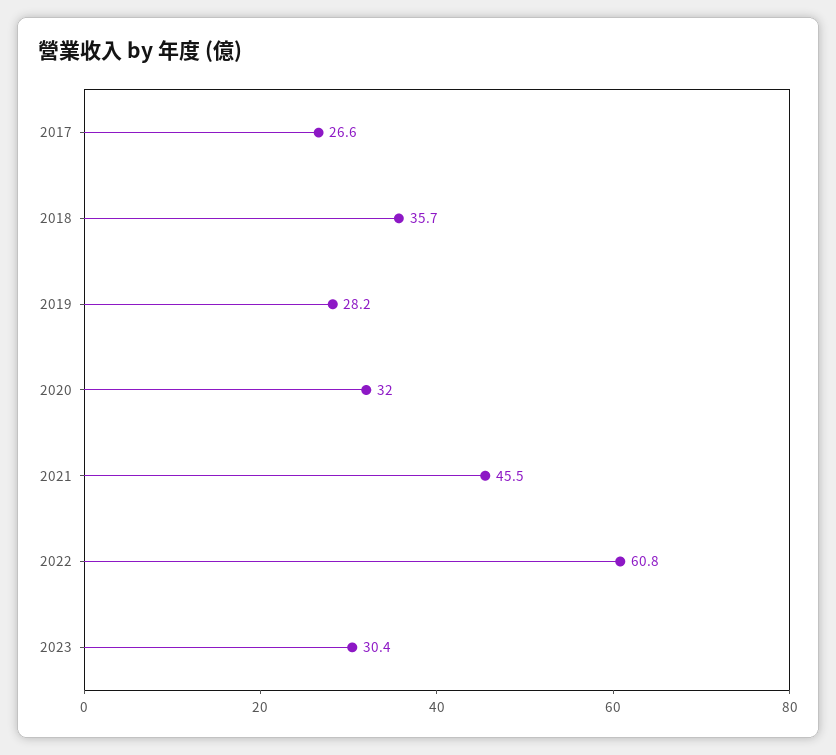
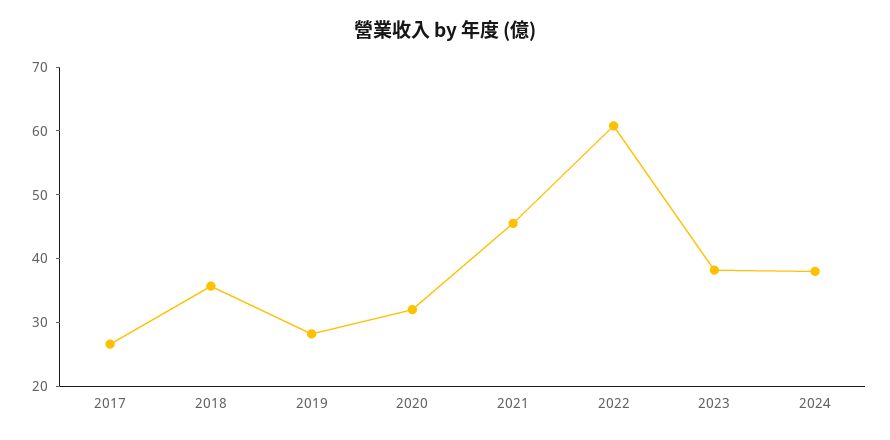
2023: 30.4 -> 38
2024: none -> 38

